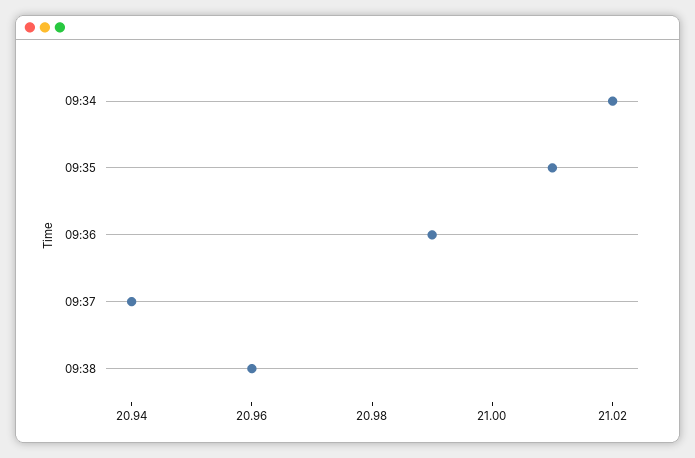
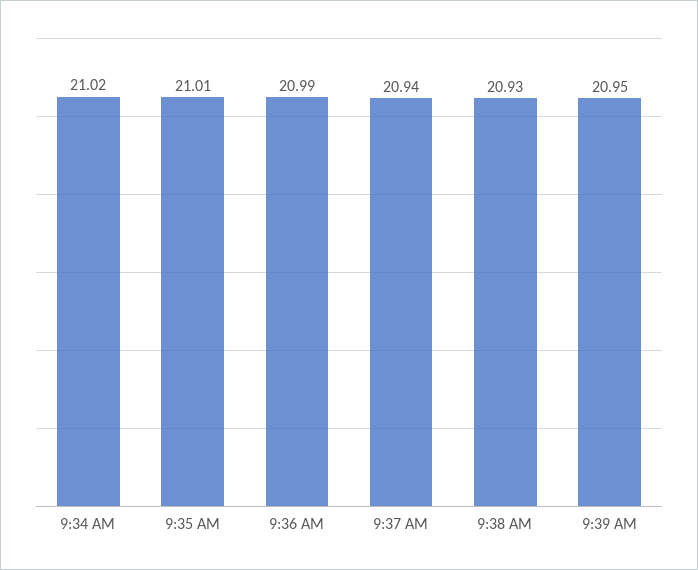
09:38: 20.96 -> 20.93
9:39 AM: none -> 20.95

